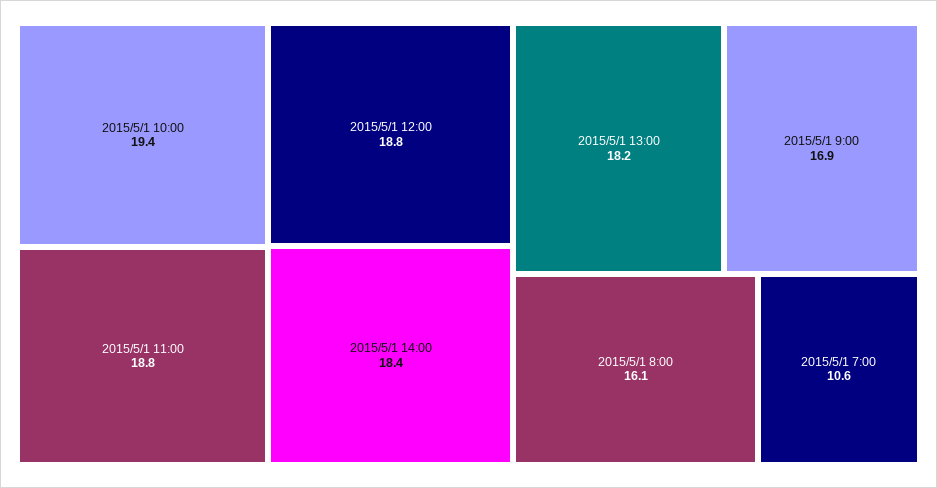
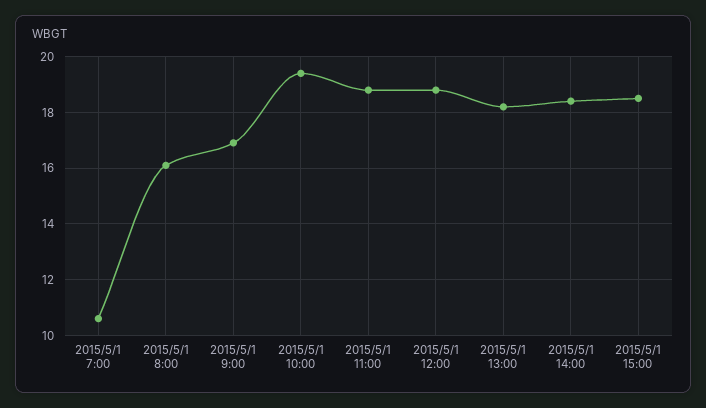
2015/5/1 15:00: none -> 18.5

